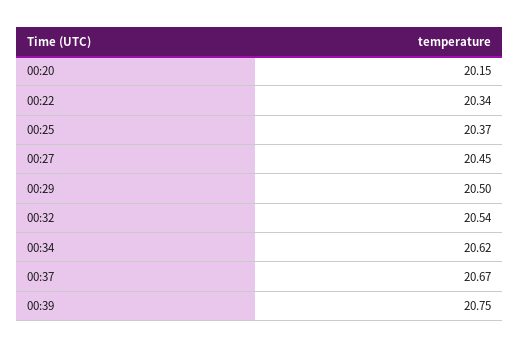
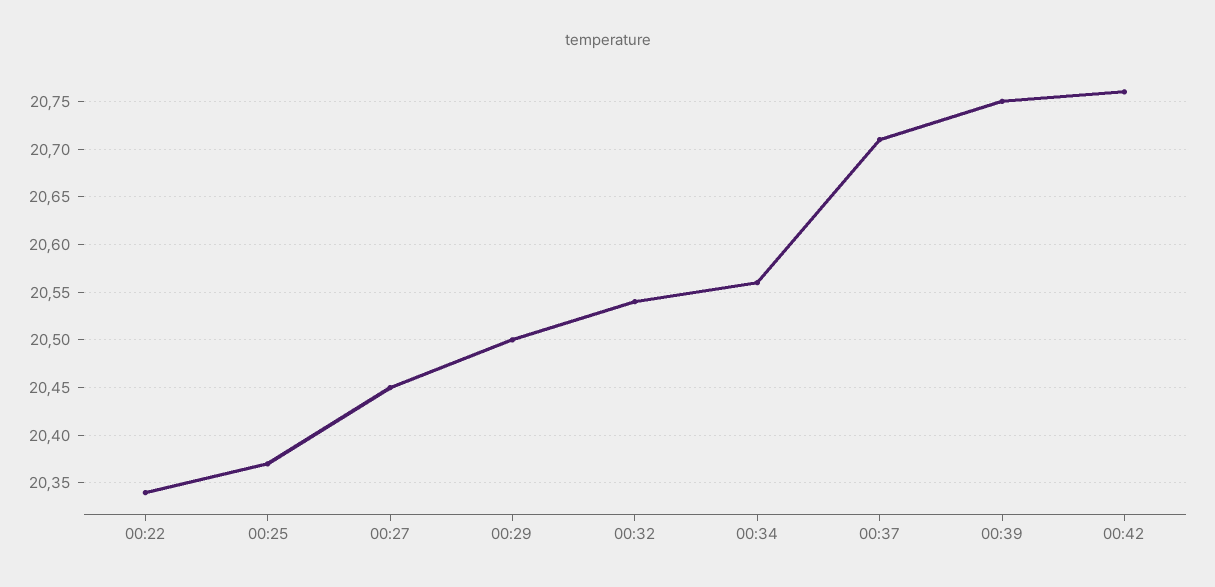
00:20: 20.15 -> none
00:34: 20.62 -> 20.56
00:37: 20.67 -> 20.71
00:42: none -> 20.76

